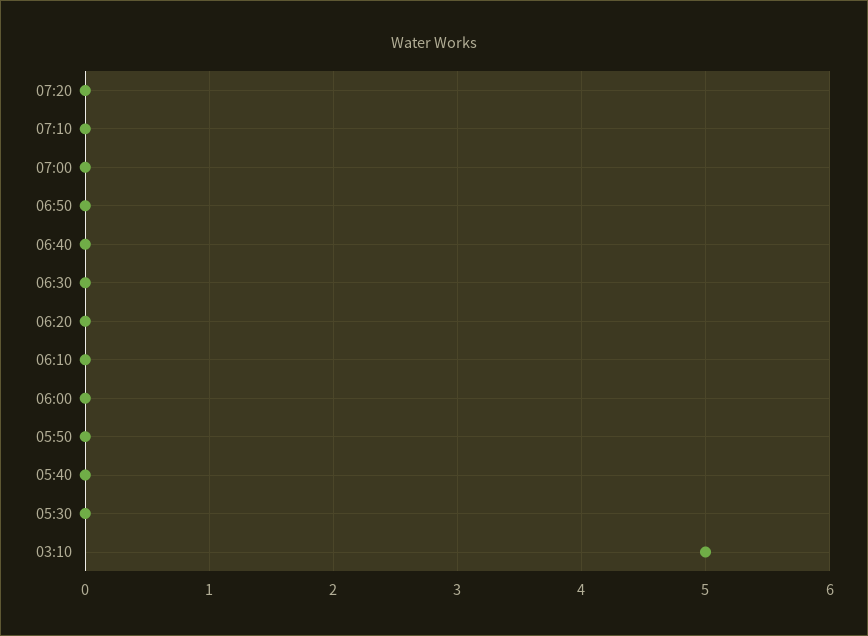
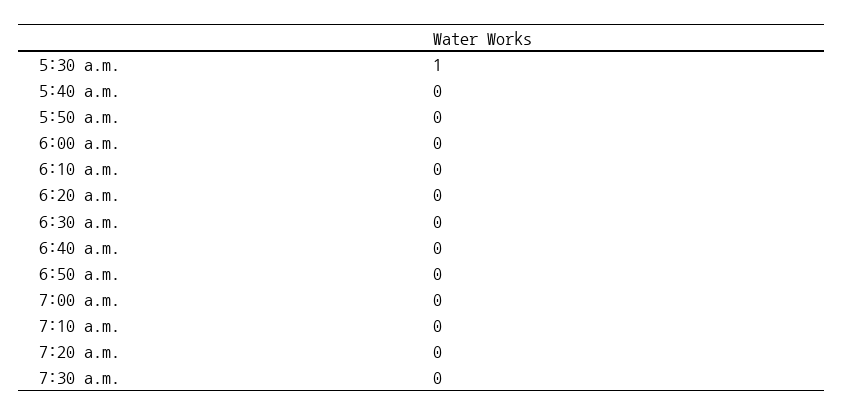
05:30: 0 -> 1
03:10: 5 -> none
7:30 a.m.: none -> 0

